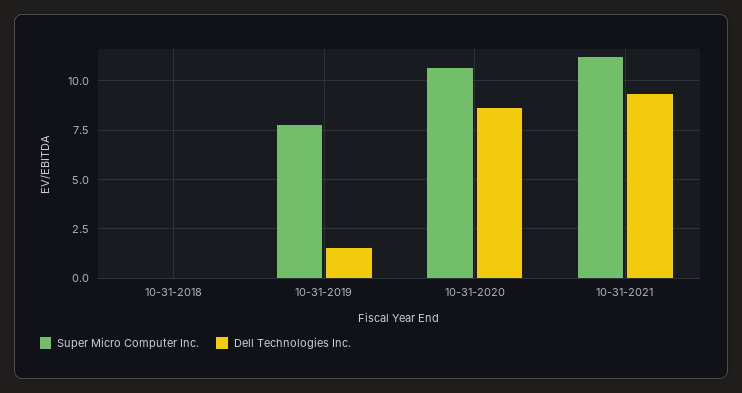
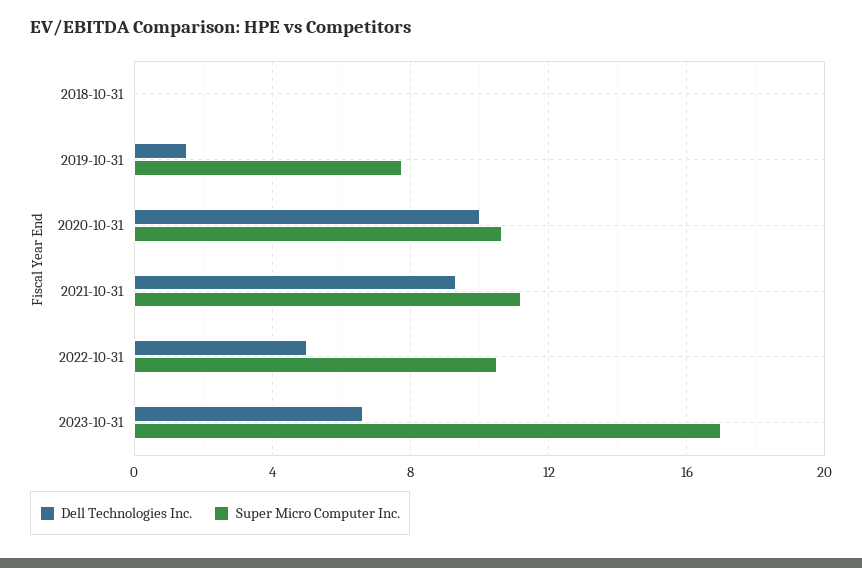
Dell Technologies Inc., 10-31-2020: 8.5 -> 10
Dell Technologies Inc., 2022-10-31: none -> 5
Super Micro Computer Inc., 2022-10-31: none -> 10.5
Dell Technologies Inc., 2023-10-31: none -> 6.5
Super Micro Computer Inc., 2023-10-31: none -> 17

